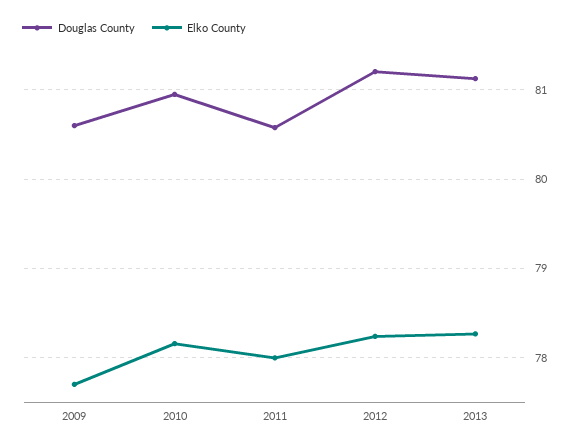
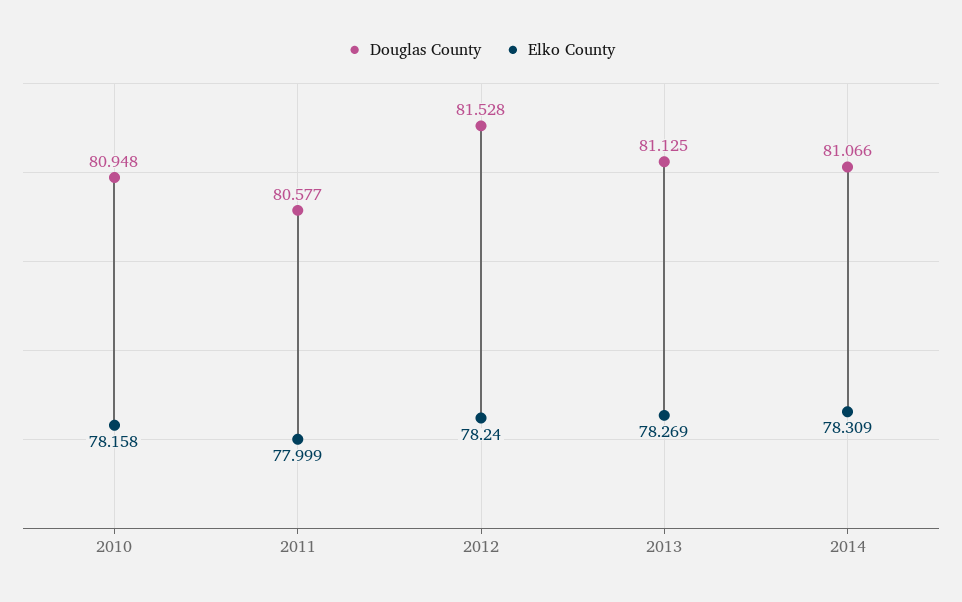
Douglas County, 2009: 80.6 -> none
Elko County, 2009: 77.7 -> none
Douglas County, 2012: 81.2 -> 81.528
Douglas County, 2014: none -> 81.066
Elko County, 2014: none -> 78.309

